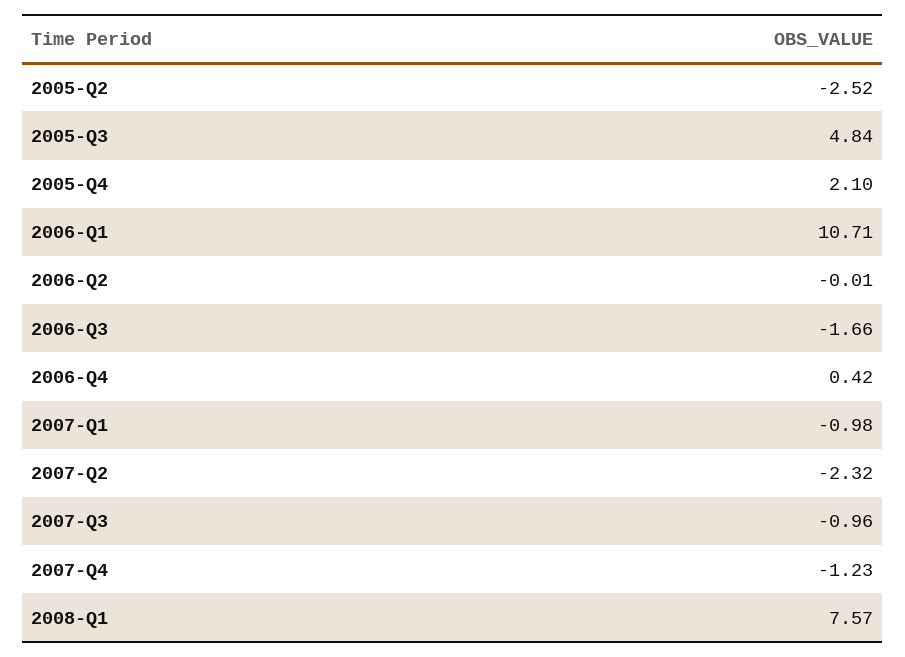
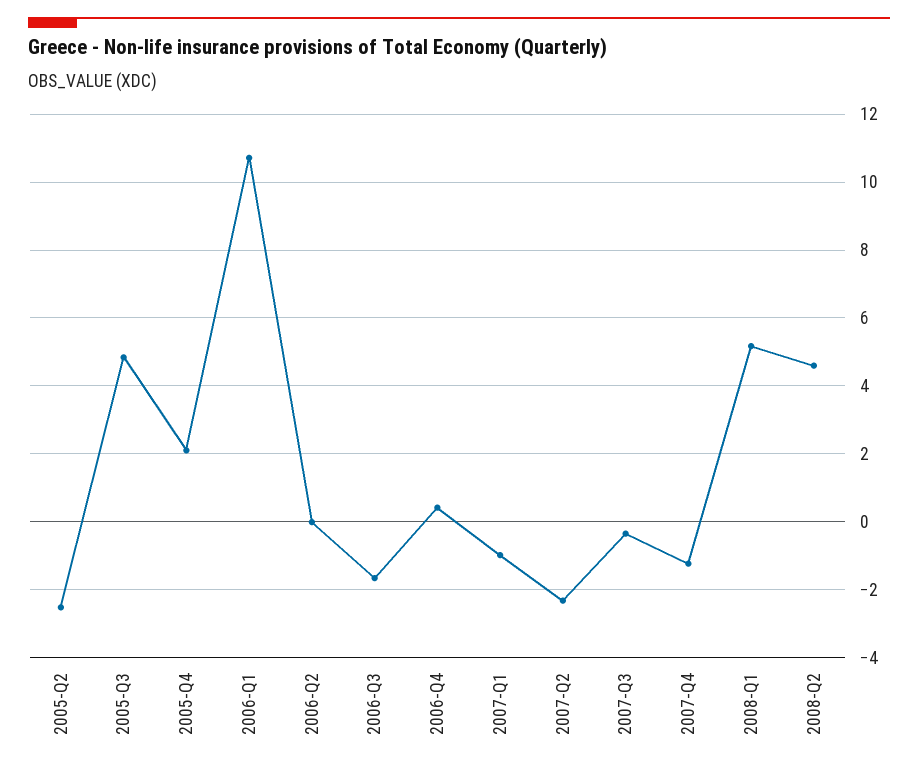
2007-Q3: -0.96 -> -0.4
2008-Q1: 7.57 -> 5.2
2008-Q2: none -> 4.6

